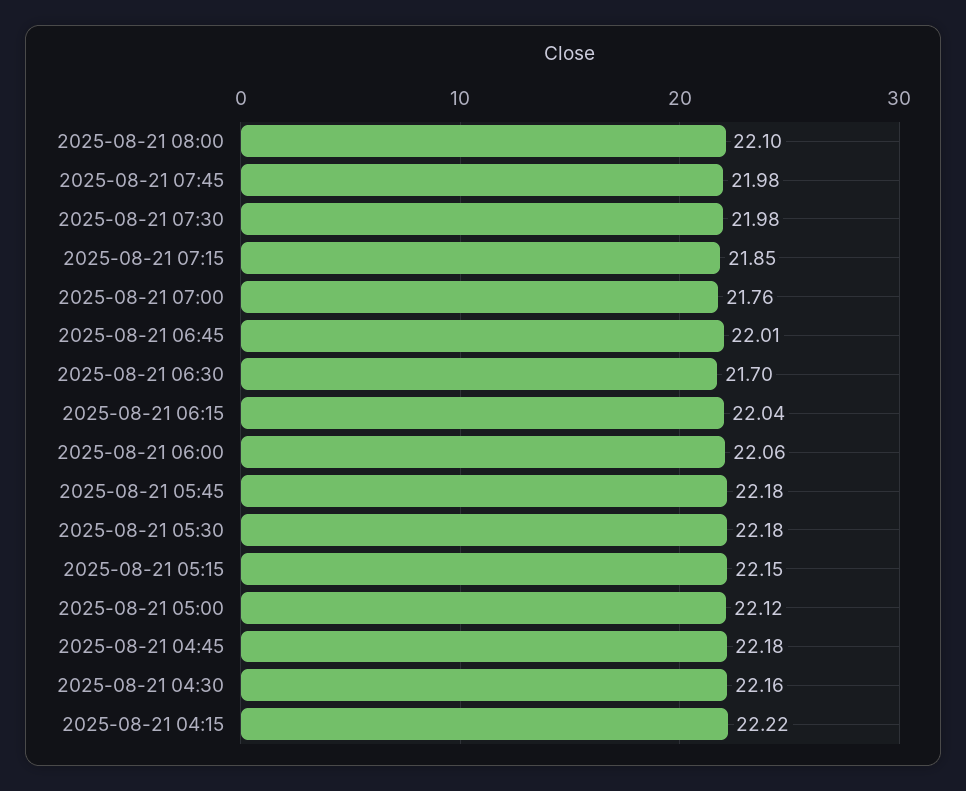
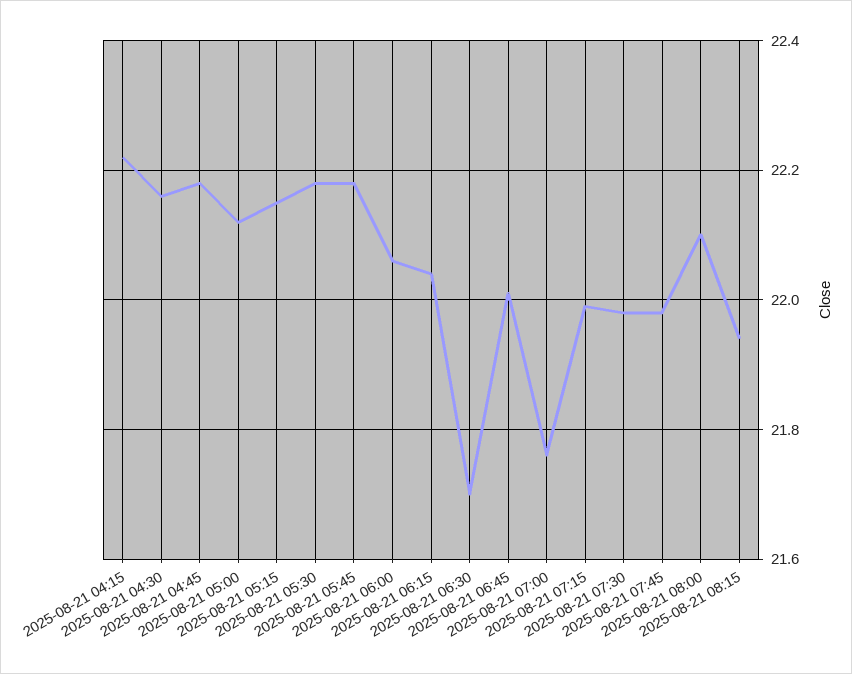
2025-08-21 07:15: 21.85 -> 22
2025-08-21 08:15: none -> 21.95

